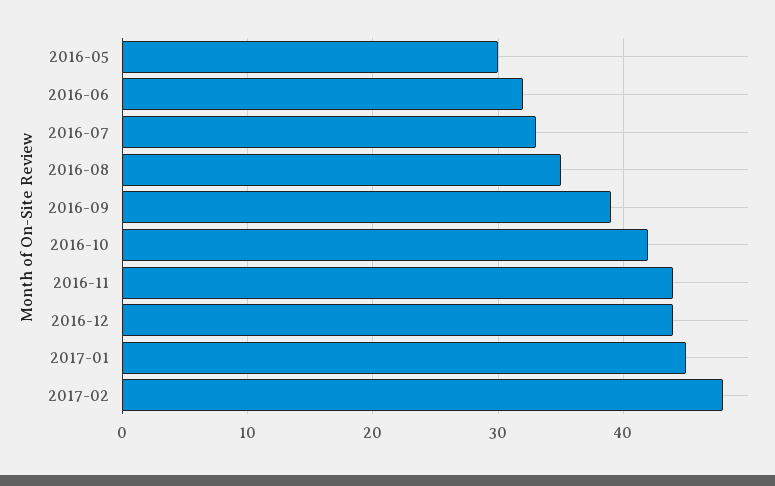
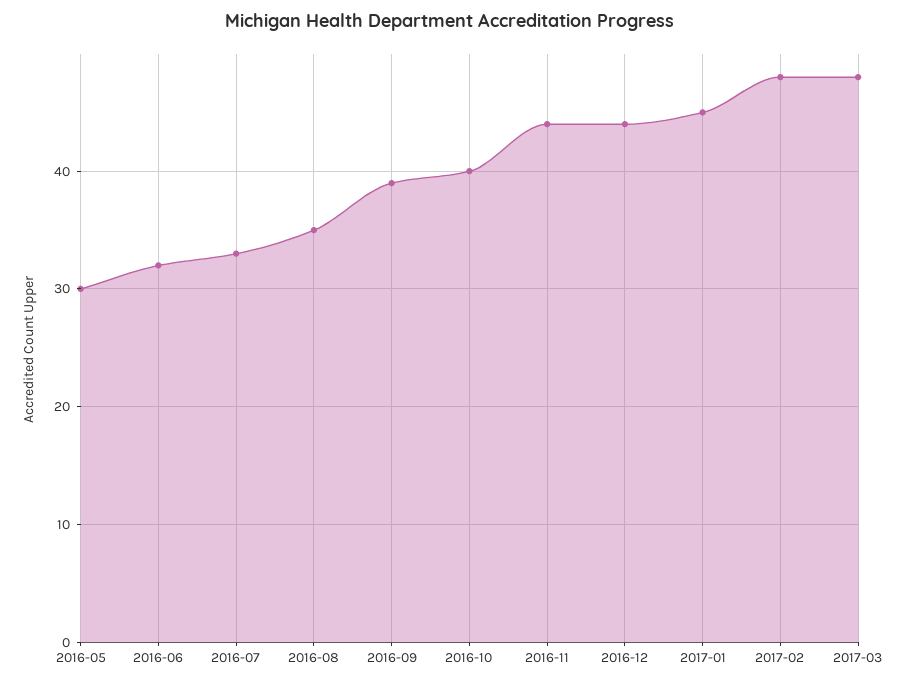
2016-10: 42 -> 40
2017-03: none -> 48

